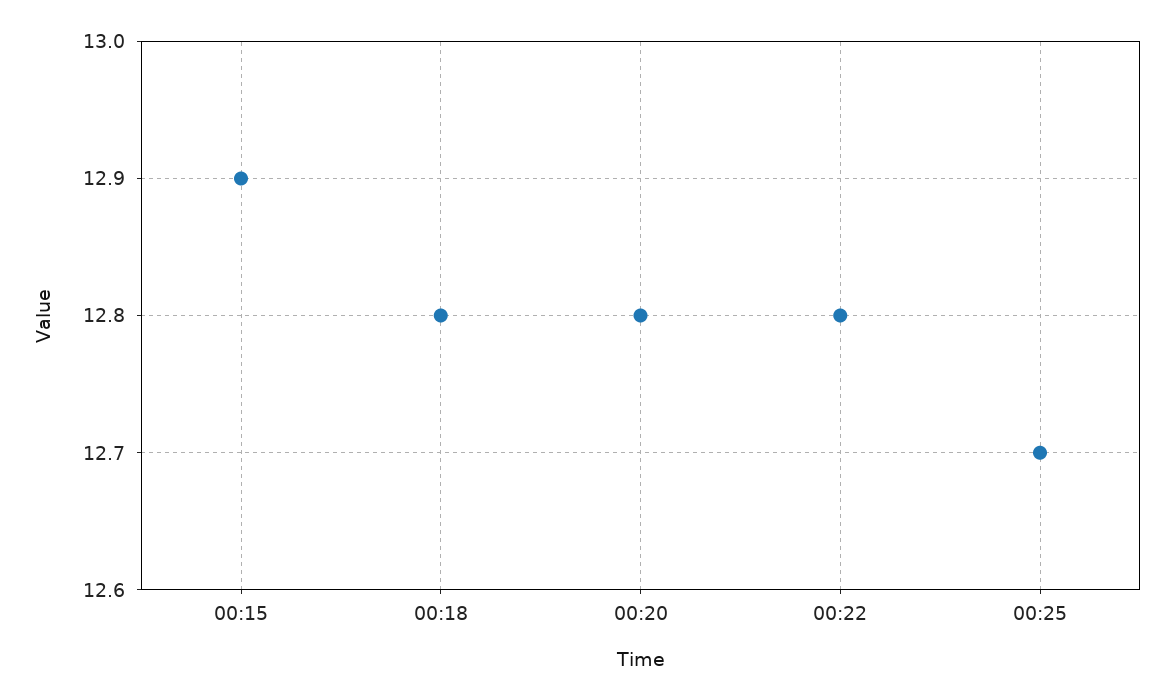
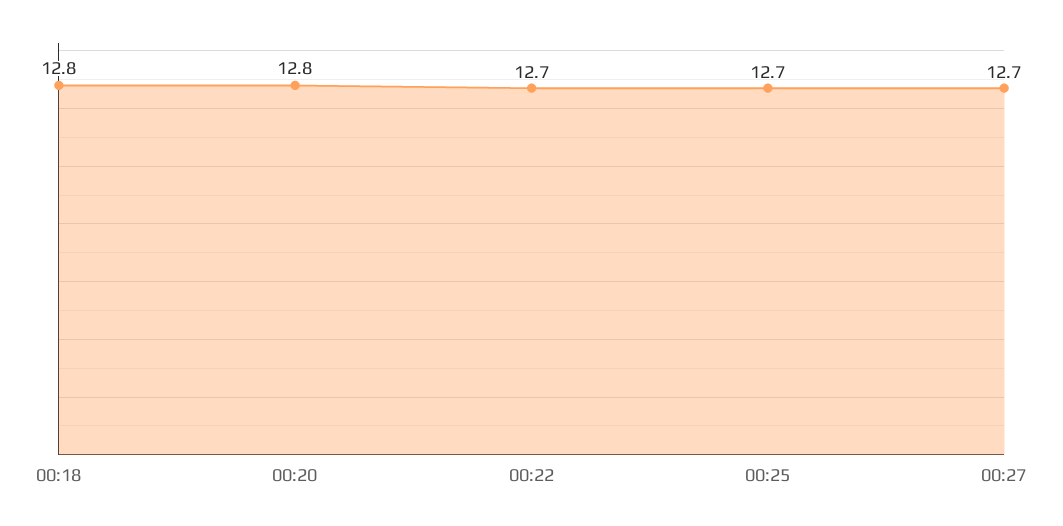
00:15: 12.9 -> none
00:22: 12.8 -> 12.7
00:27: none -> 12.7

